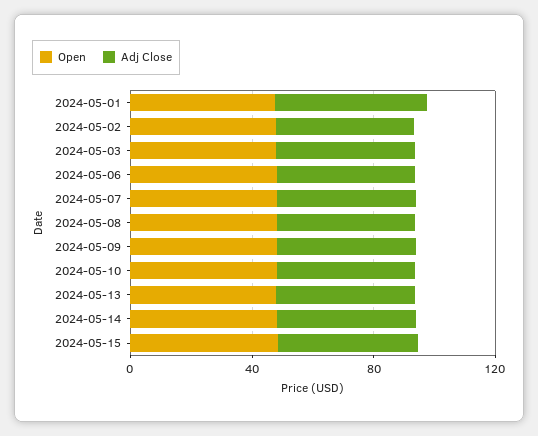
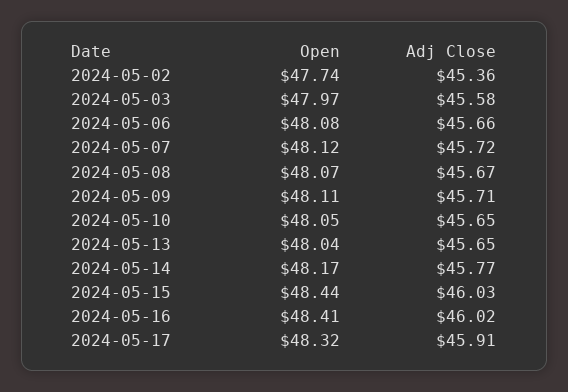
Open, 2024-05-01: 50 -> none
Adj Close, 2024-05-01: 50 -> none
Open, 2024-05-16: none -> 48.41
Adj Close, 2024-05-16: none -> 46.02
Open, 2024-05-17: none -> 48.32
Adj Close, 2024-05-17: none -> 45.91

